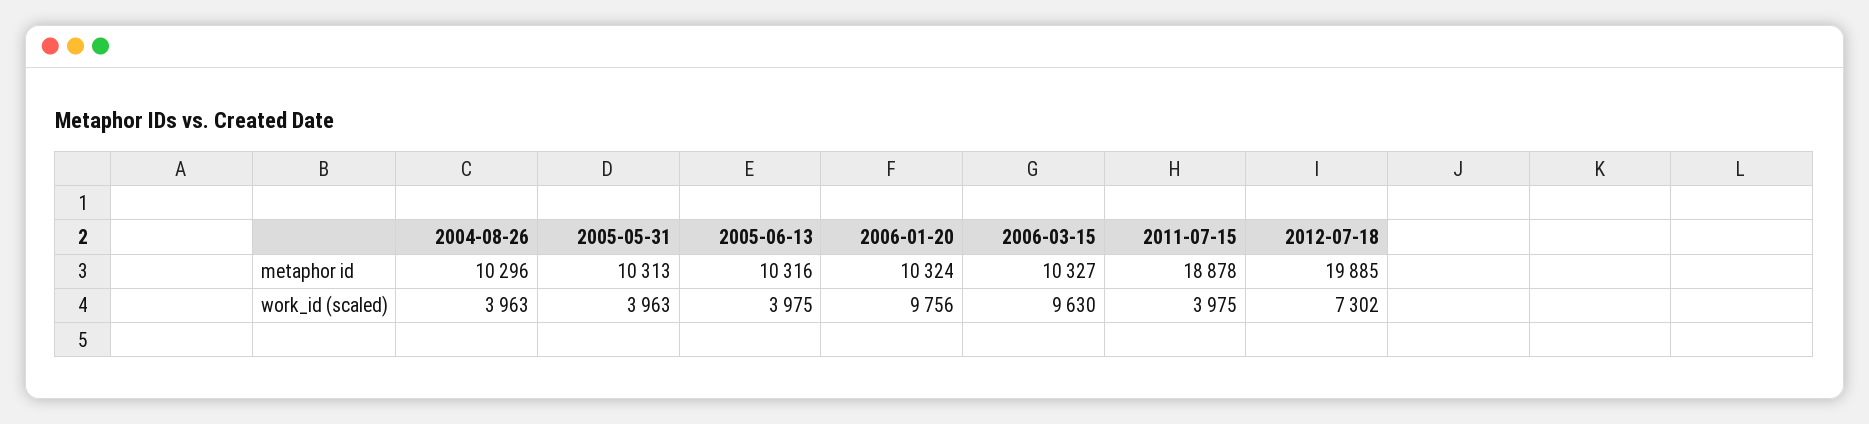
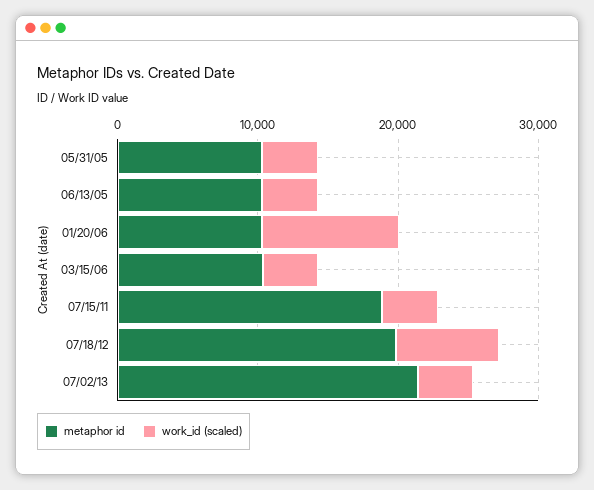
metaphor id, 2004-08-26: 10296 -> none
work_id (scaled), 2004-08-26: 3963 -> none
work_id (scaled), 2006-03-15: 9630 -> 4000
metaphor id, 07/02/13: none -> 22000
work_id (scaled), 07/02/13: none -> 4000

